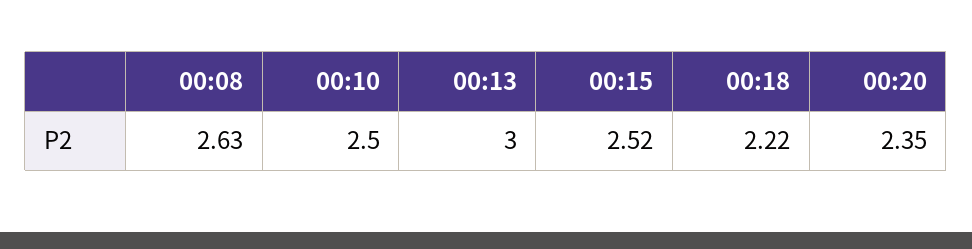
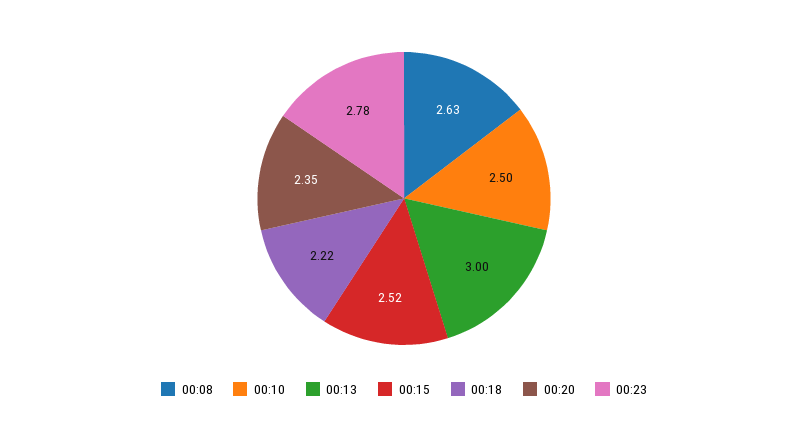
00:23: none -> 2.78

